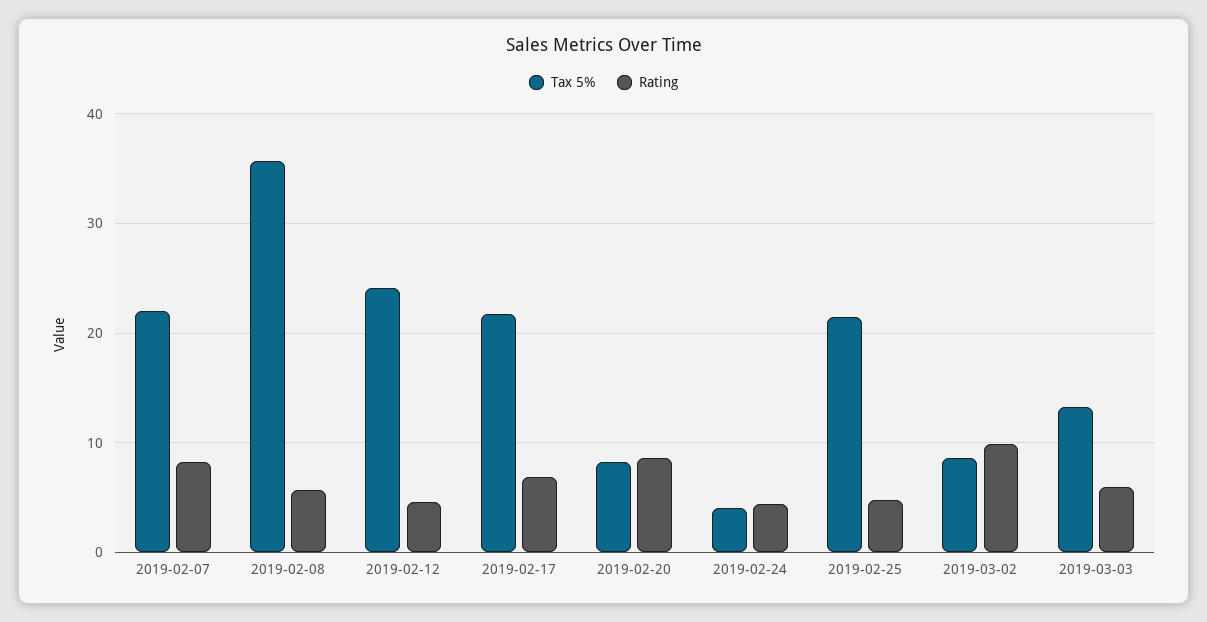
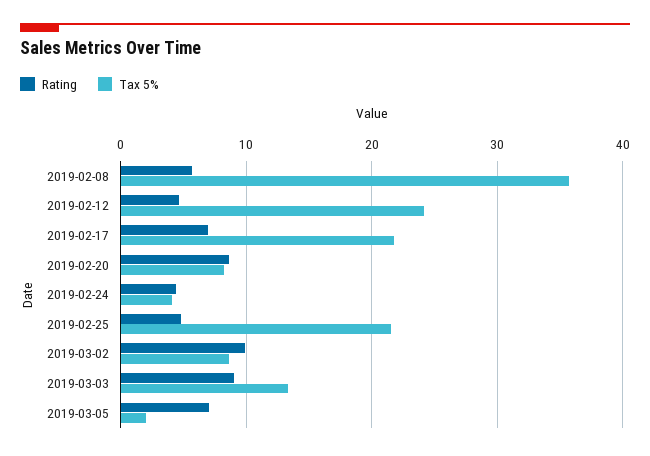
Tax 5%, 2019-02-07: 22 -> none
Rating, 2019-02-07: 8 -> none
Rating, 2019-03-03: 6 -> 9
Rating, 2019-03-05: none -> 7
Tax 5%, 2019-03-05: none -> 2

